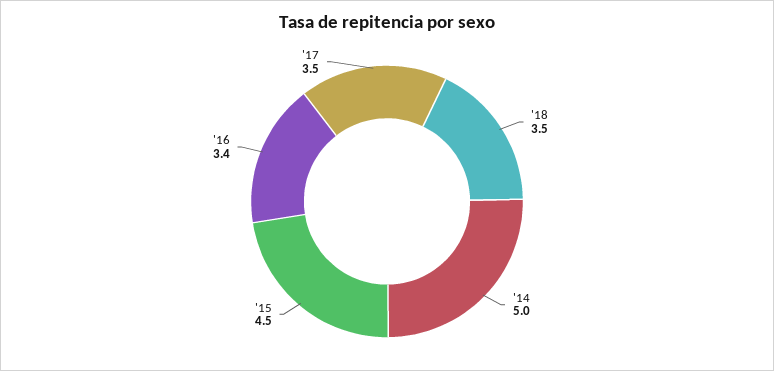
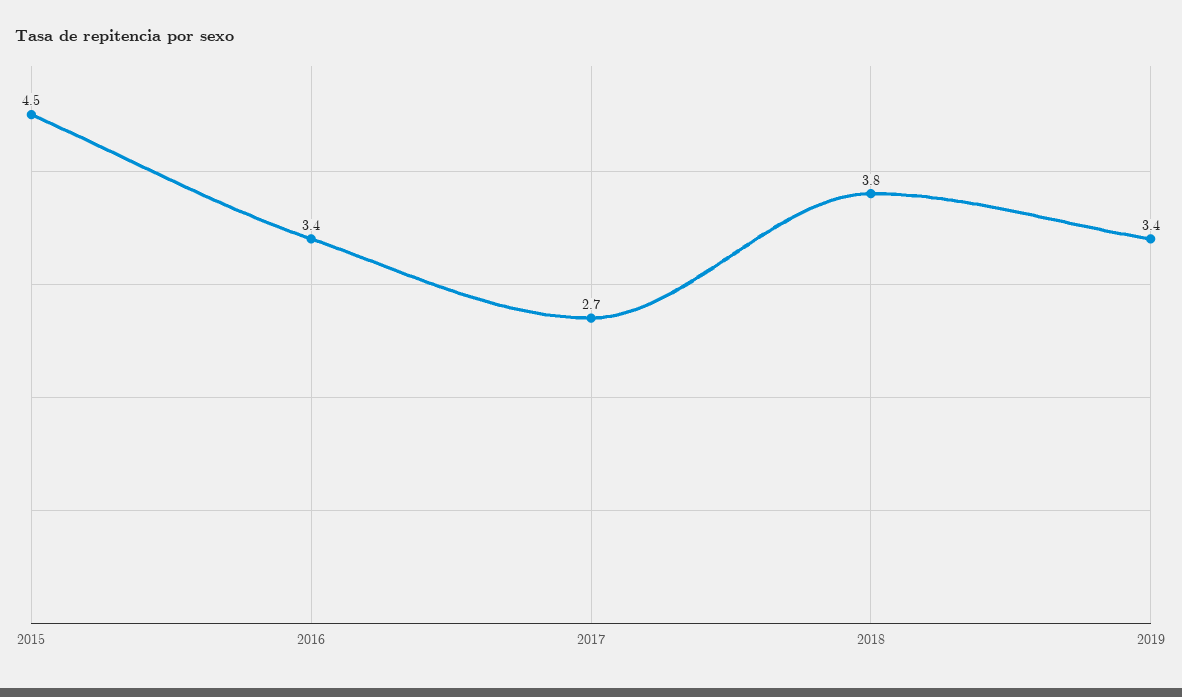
'18: 3.5 -> 3.8
'14: 5 -> none
'17: 3.5 -> 2.7
2019: none -> 3.4

